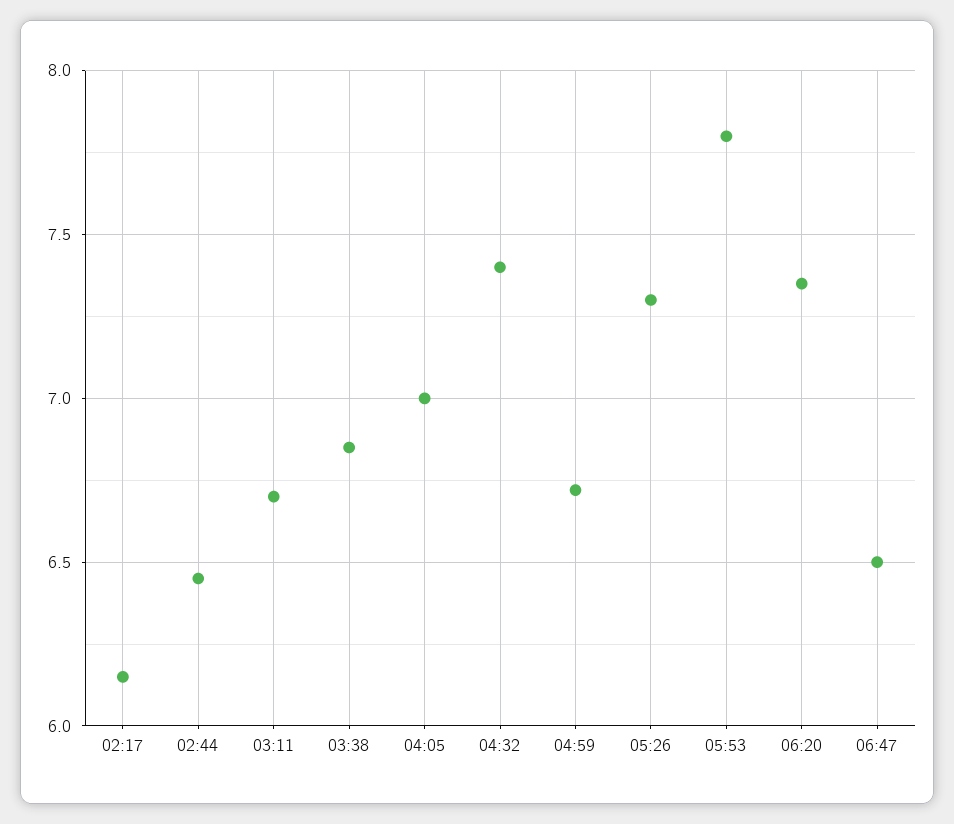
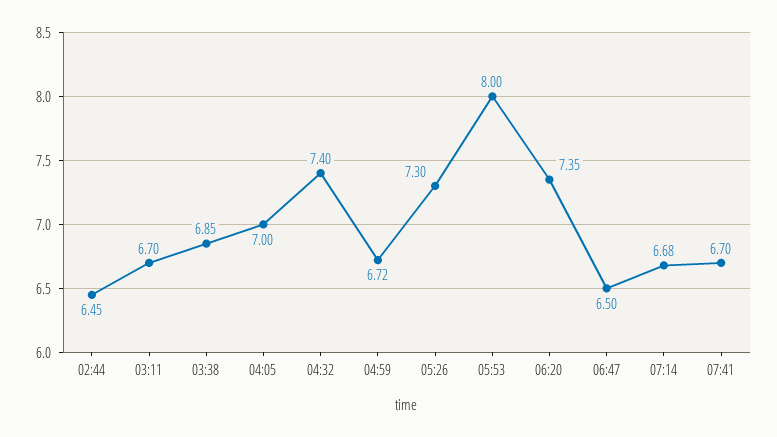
02:17: 6.15 -> none
05:53: 7.8 -> 8
07:14: none -> 6.68
07:41: none -> 6.7

